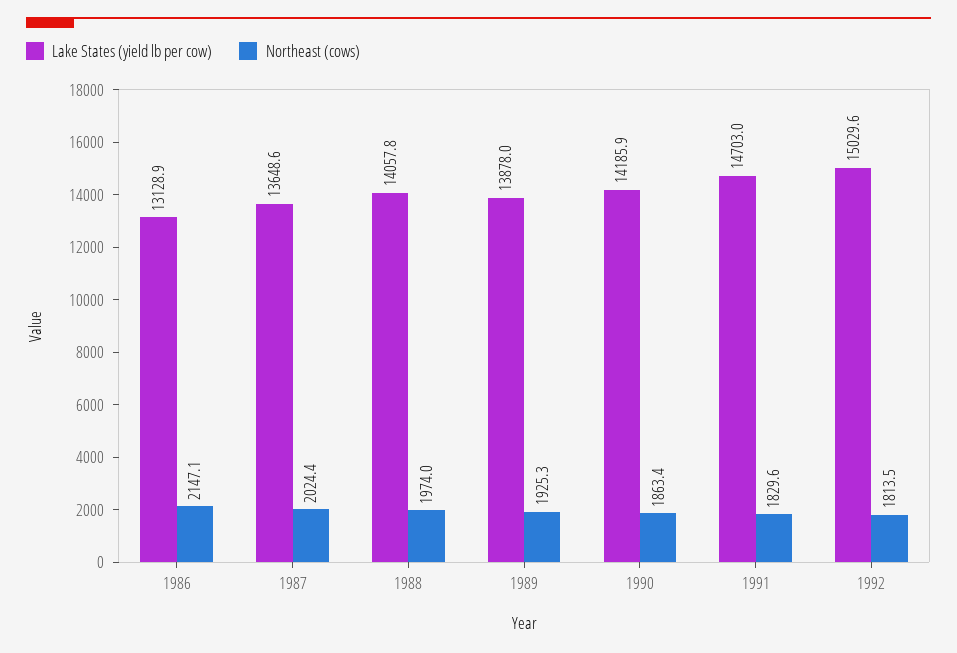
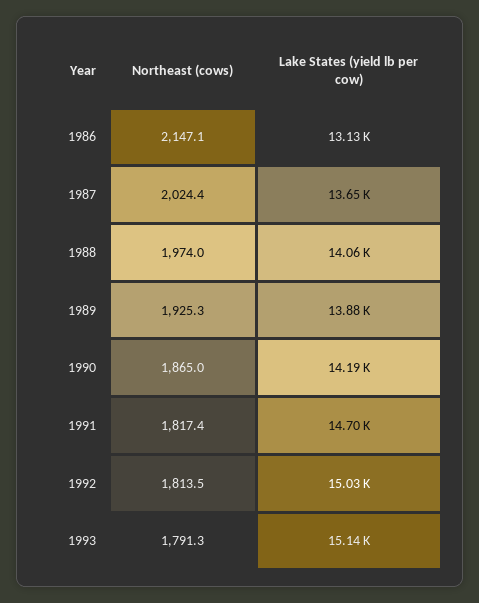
Northeast (cows), 1990: 1863.4 -> 1865
Northeast (cows), 1991: 1829.6 -> 1817.4
Northeast (cows), 1993: none -> 1791.3
Lake States (yield lb per cow), 1993: none -> 15140

